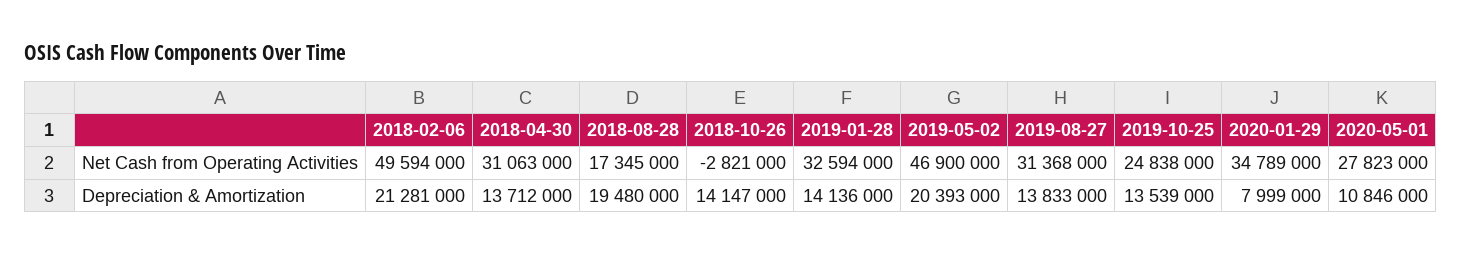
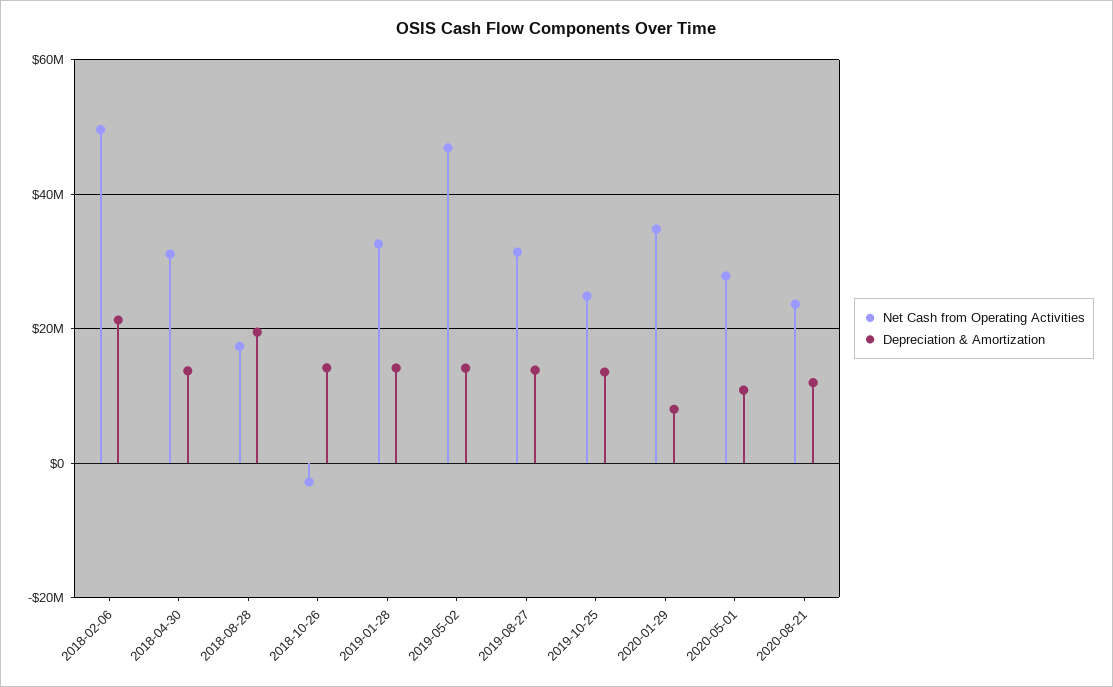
Depreciation & Amortization, 2019-05-02: 20393000 -> 14000000
Net Cash from Operating Activities, 2020-08-21: none -> 24000000
Depreciation & Amortization, 2020-08-21: none -> 12000000

